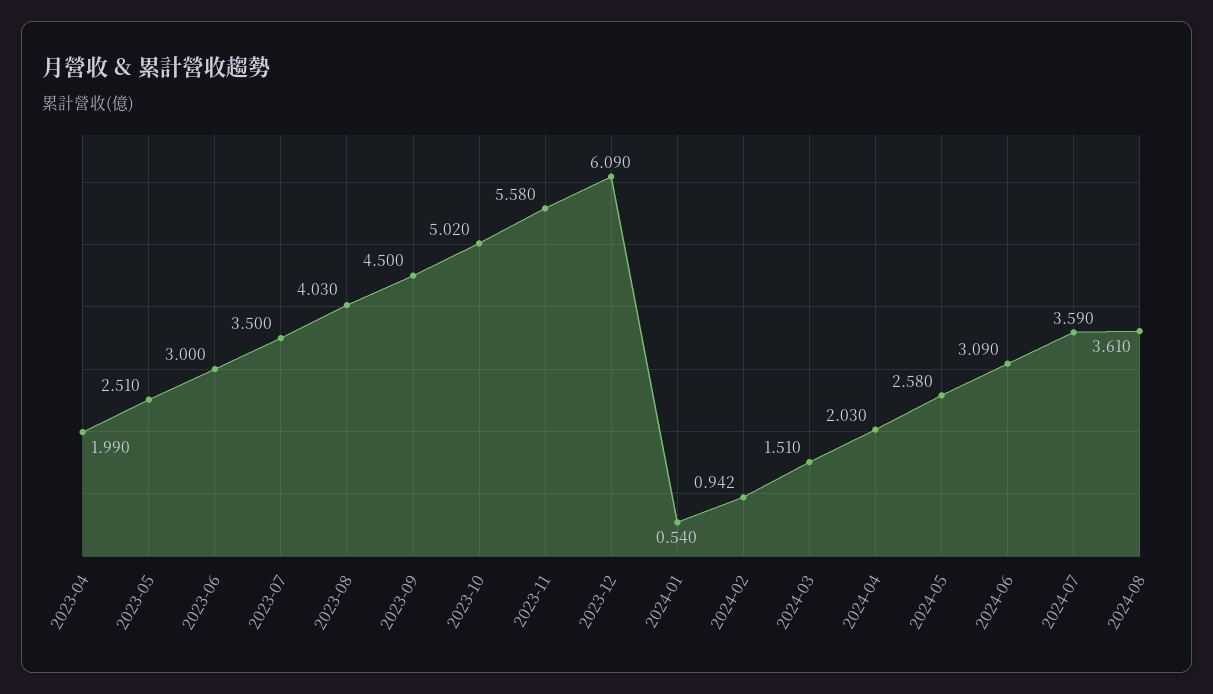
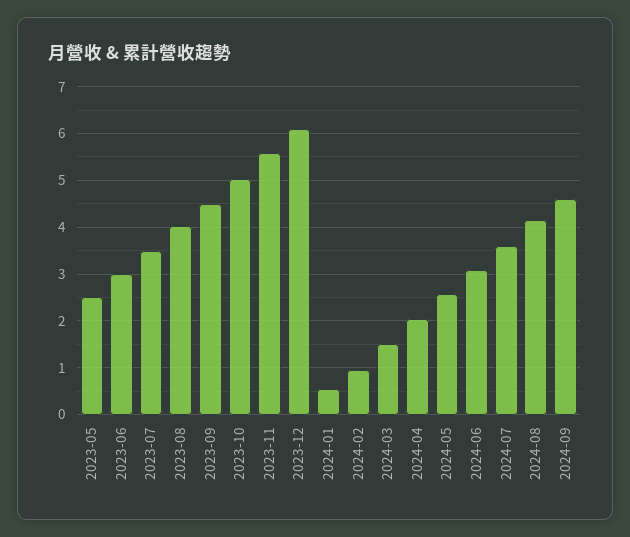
2023-04: 1.99 -> none
2024-08: 3.61 -> 4.2
2024-09: none -> 4.6

